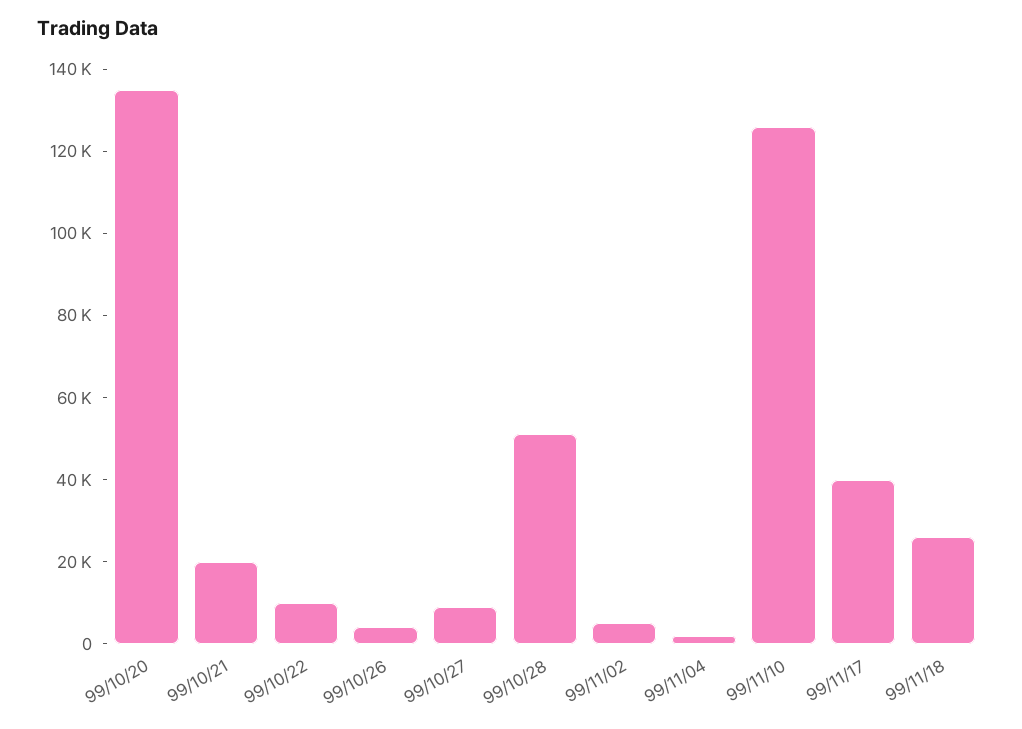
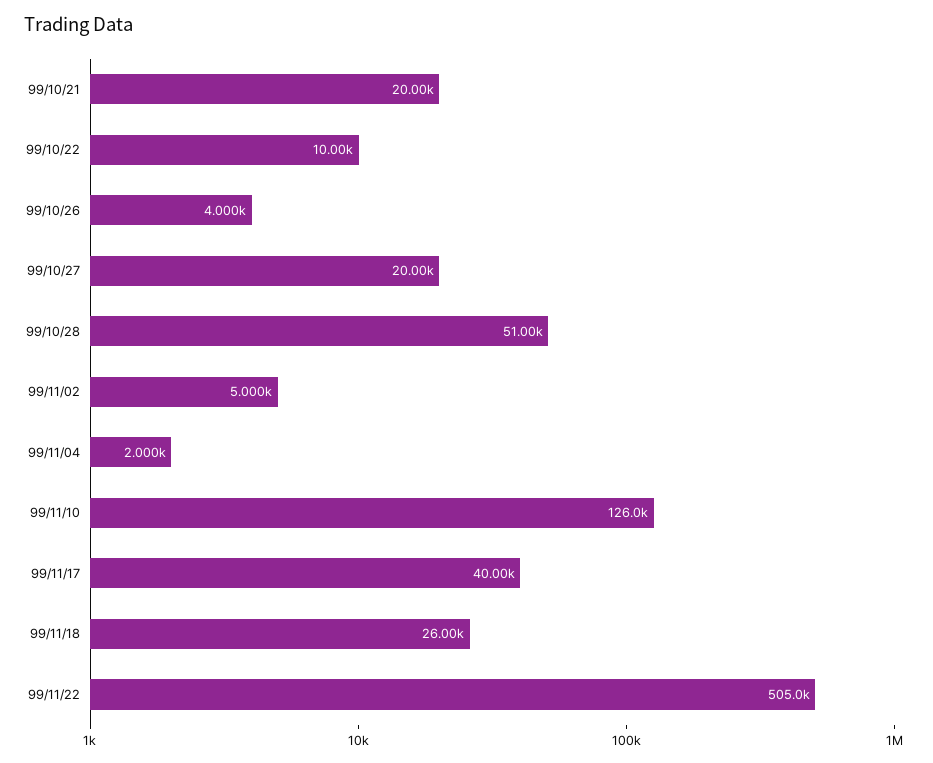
99/10/20: 135000 -> none
99/10/27: 10000 -> 20000
99/11/22: none -> 505000

